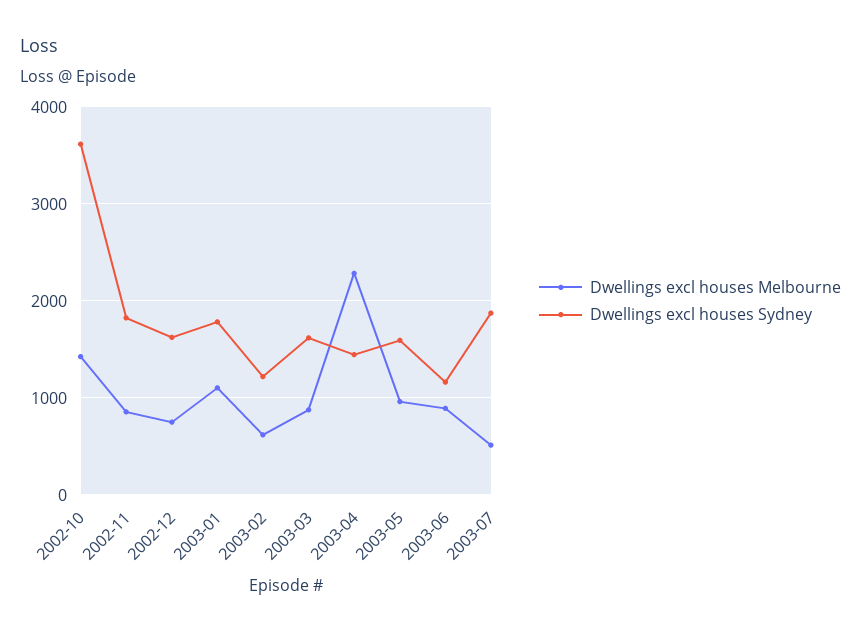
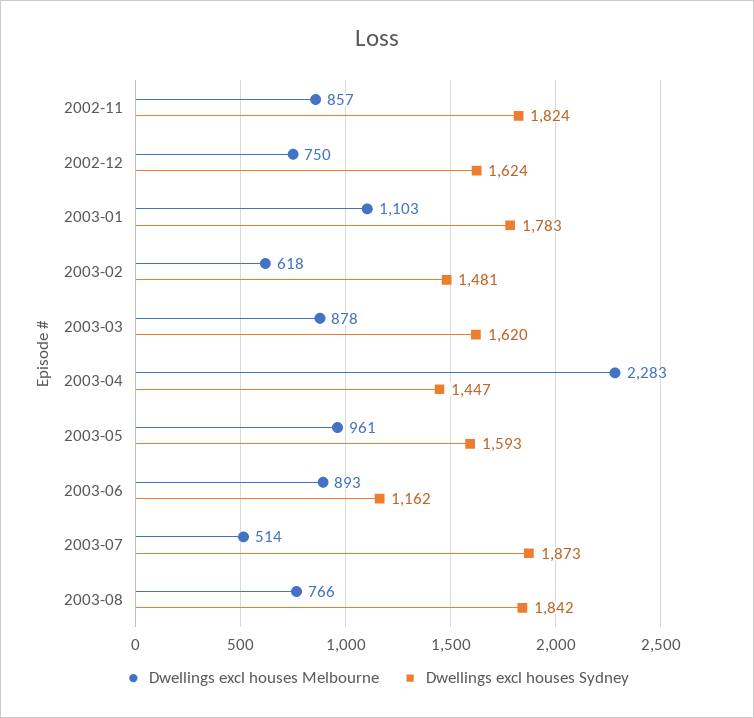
Dwellings excl houses Melbourne, 2002-10: 1400 -> none
Dwellings excl houses Sydney, 2002-10: 3600 -> none
Dwellings excl houses Sydney, 2003-02: 1200 -> 1481
Dwellings excl houses Melbourne, 2003-08: none -> 766
Dwellings excl houses Sydney, 2003-08: none -> 1842

